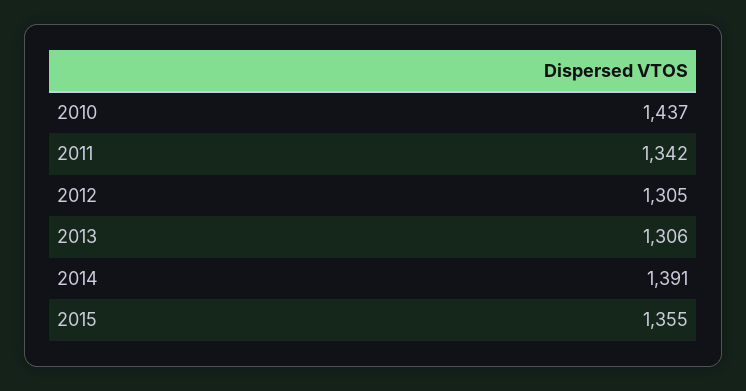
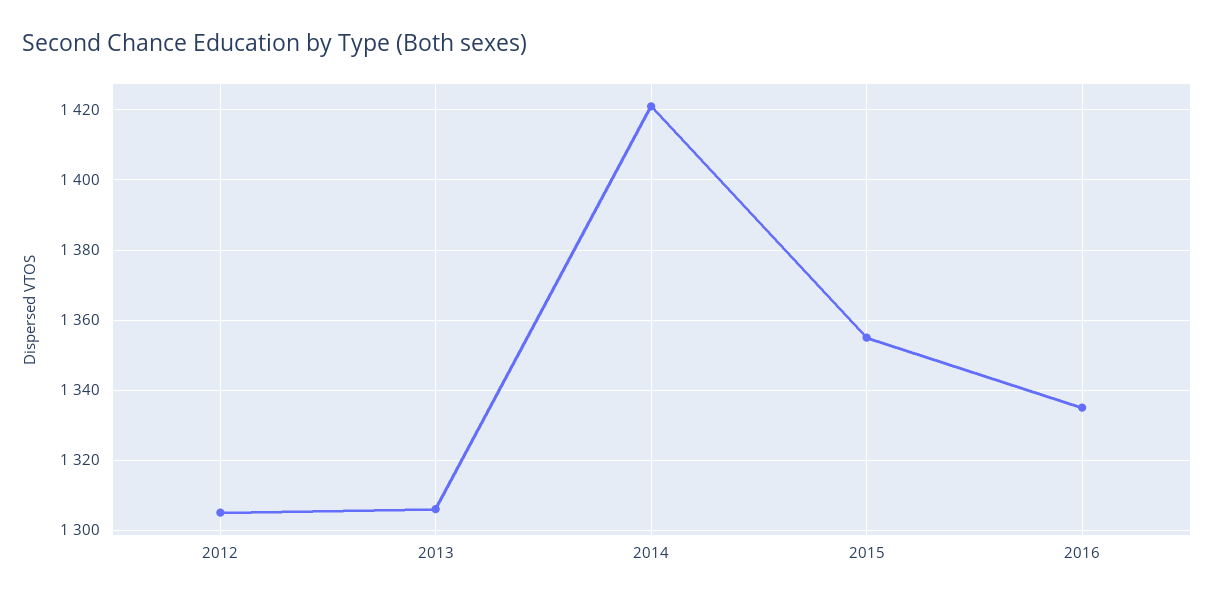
2010: 1437 -> none
2011: 1342 -> none
2014: 1391 -> 1420
2016: none -> 1335

